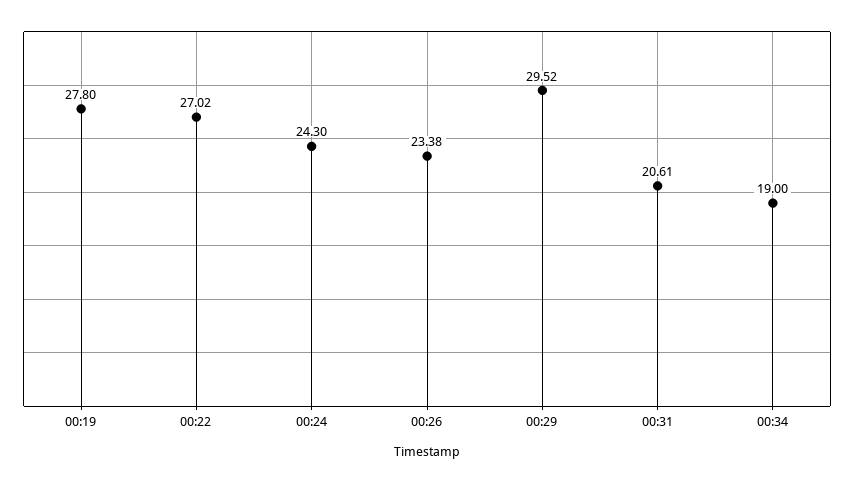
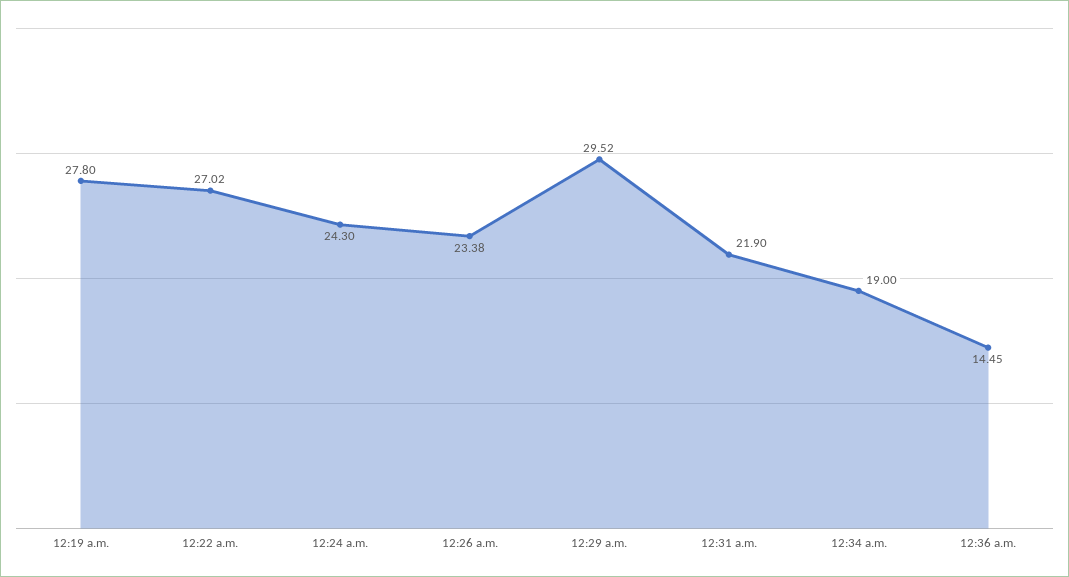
00:31: 20.61 -> 21.9
12:36 a.m.: none -> 14.45

